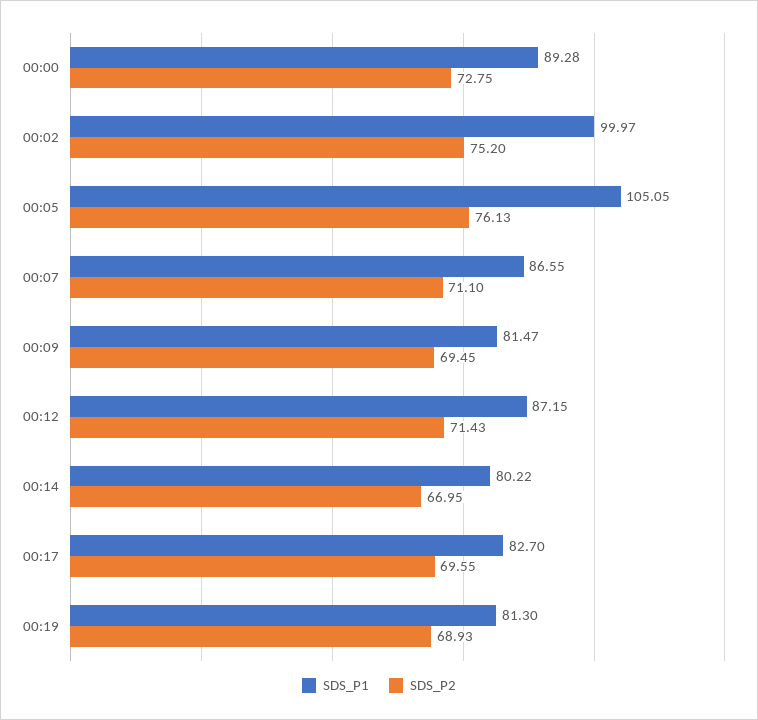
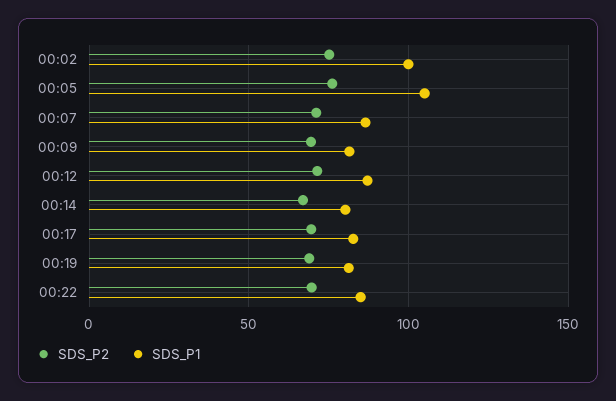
SDS_P1, 00:00: 89.28 -> none
SDS_P2, 00:00: 72.75 -> none
SDS_P2, 00:22: none -> 70
SDS_P1, 00:22: none -> 85

